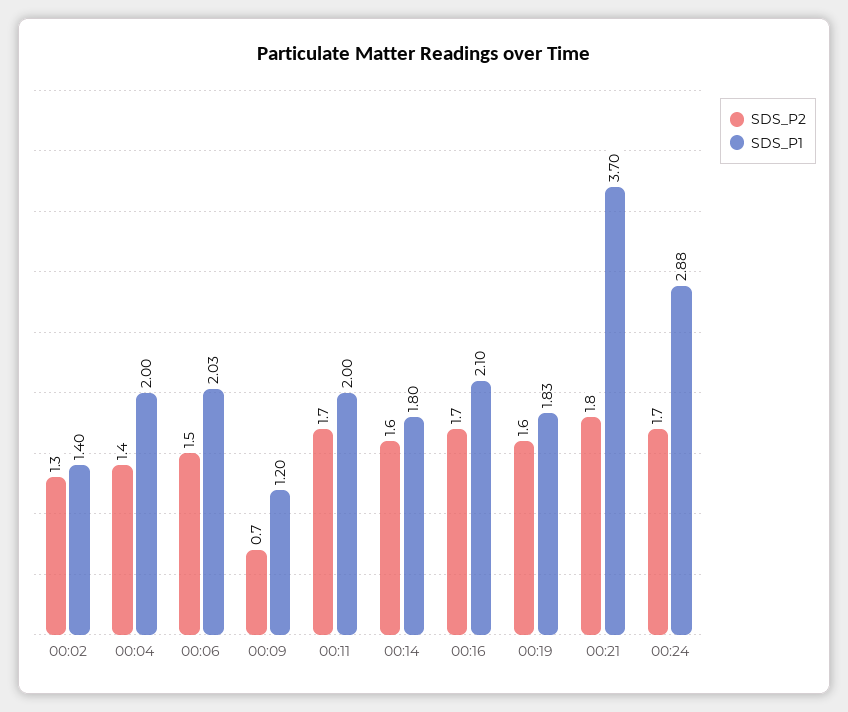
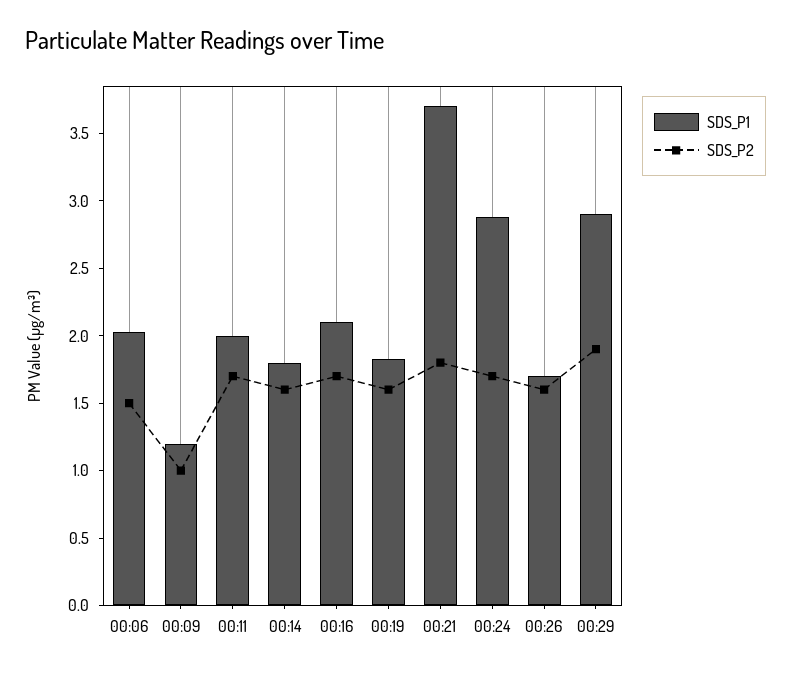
SDS_P2, 00:02: 1.3 -> none
SDS_P1, 00:02: 1.4 -> none
SDS_P2, 00:04: 1.4 -> none
SDS_P1, 00:04: 2 -> none
SDS_P2, 00:09: 0.7 -> 1
SDS_P1, 00:26: none -> 1.7
SDS_P2, 00:26: none -> 1.6
SDS_P1, 00:29: none -> 2.9
SDS_P2, 00:29: none -> 1.9

